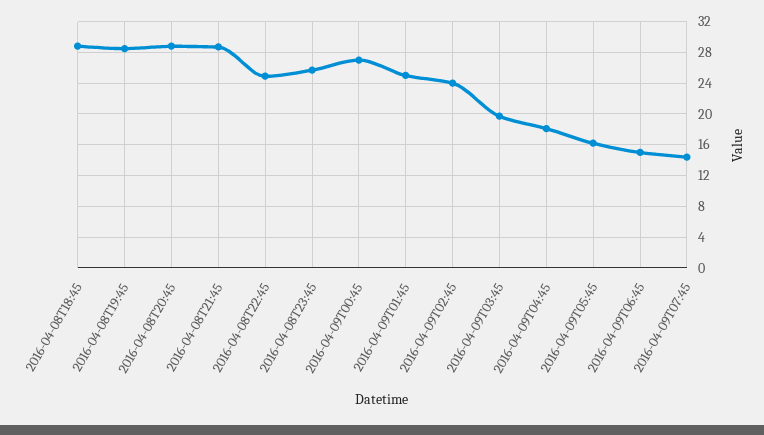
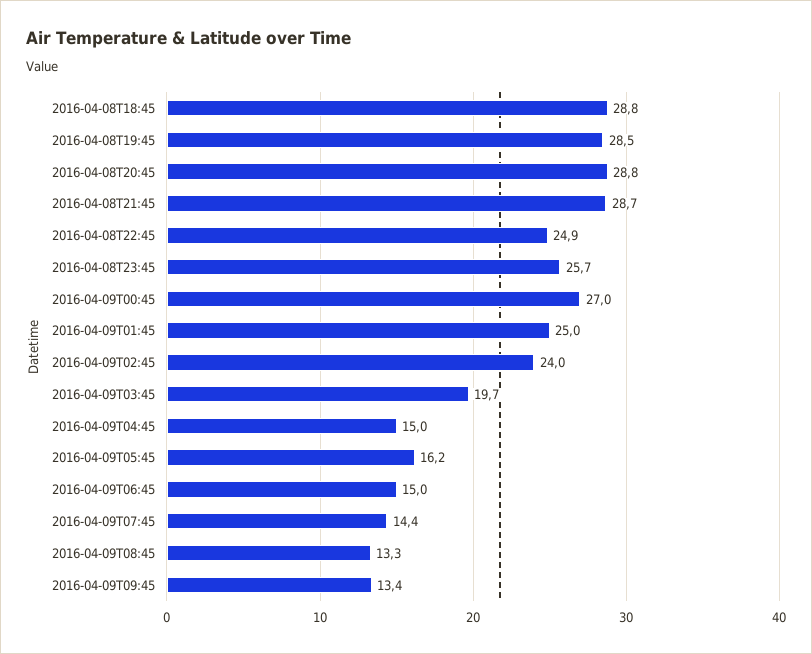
2016-04-09T04:45: 18 -> 15
2016-04-09T08:45: none -> 13.3
2016-04-09T09:45: none -> 13.4

